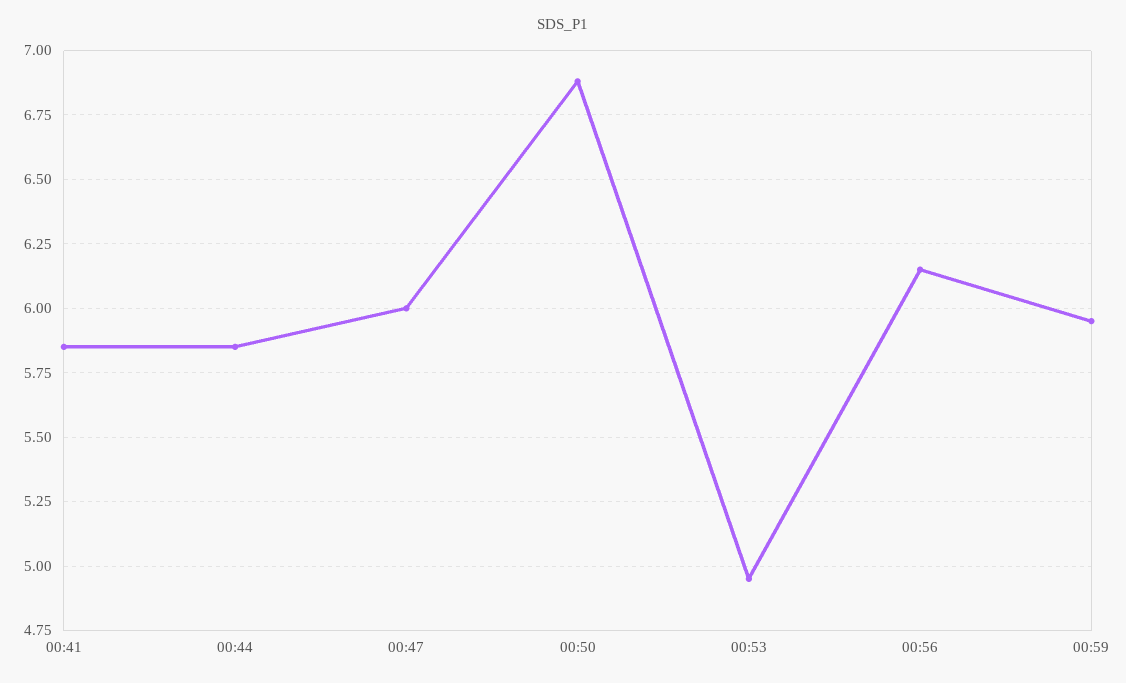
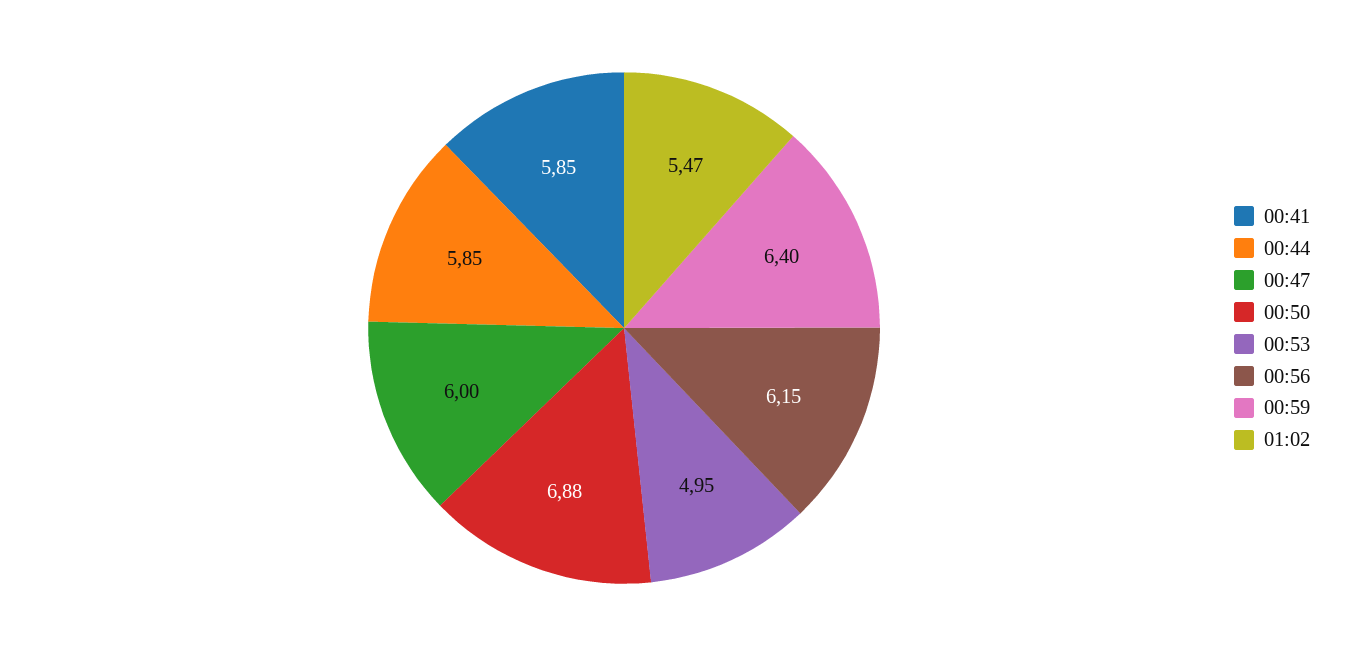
00:59: 5.95 -> 6.4
01:02: none -> 5.47

